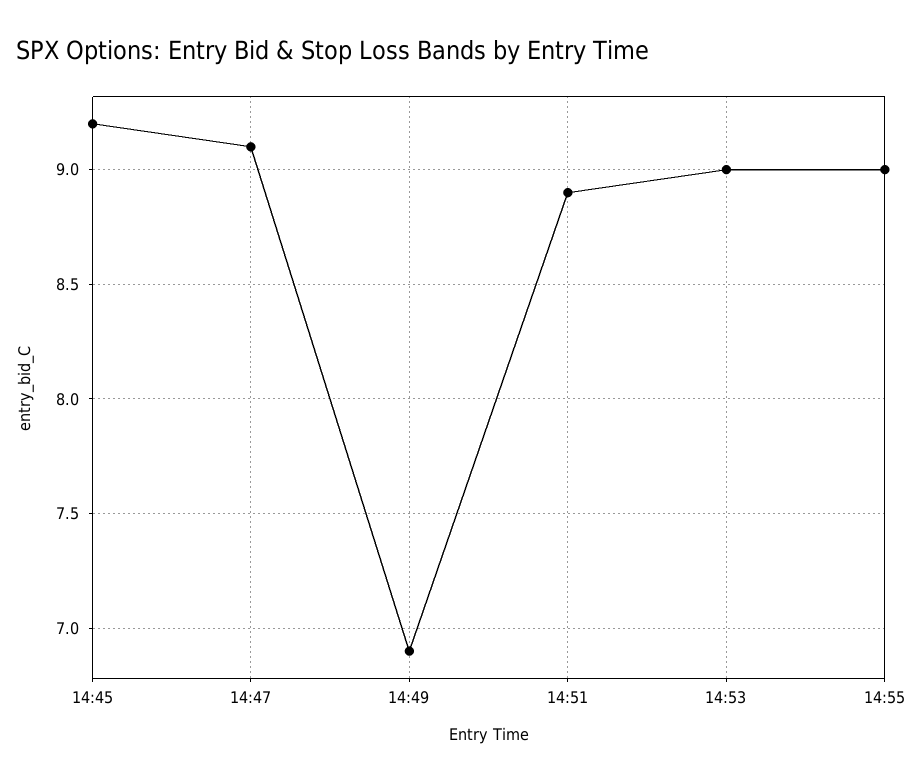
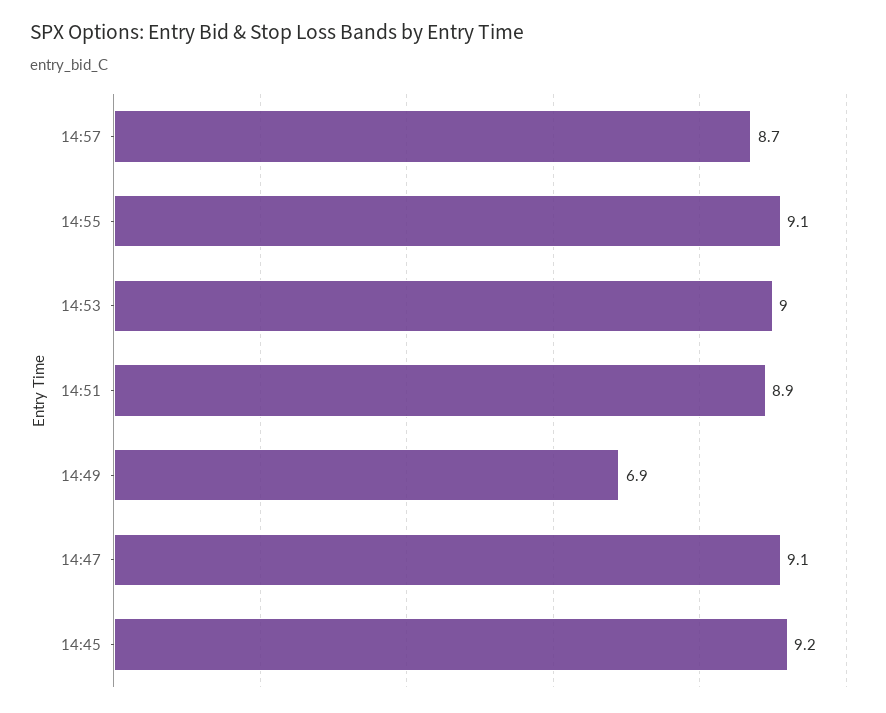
14:55: 9 -> 9.1
14:57: none -> 8.7

